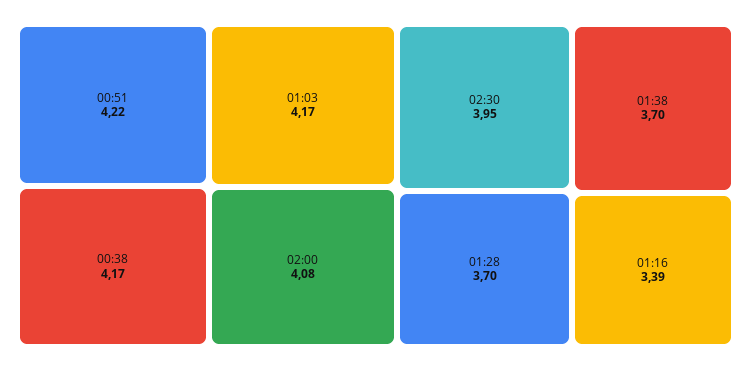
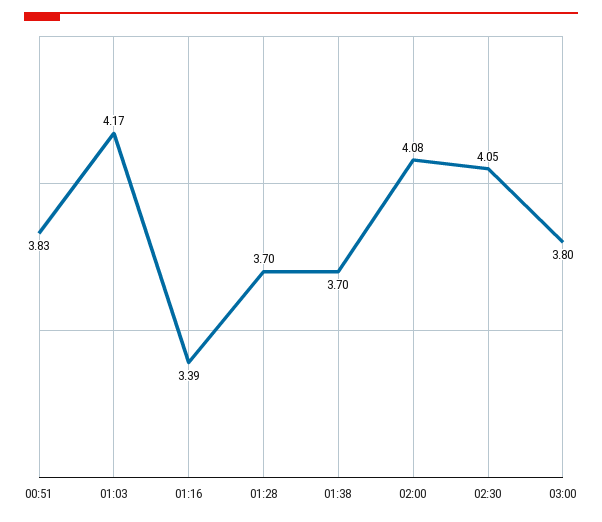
00:51: 4.22 -> 3.83
00:38: 4.17 -> none
02:30: 3.95 -> 4.05
03:00: none -> 3.8

